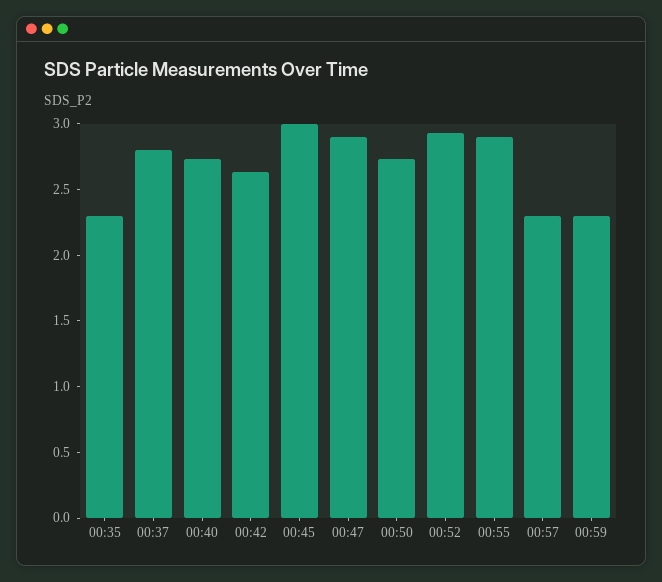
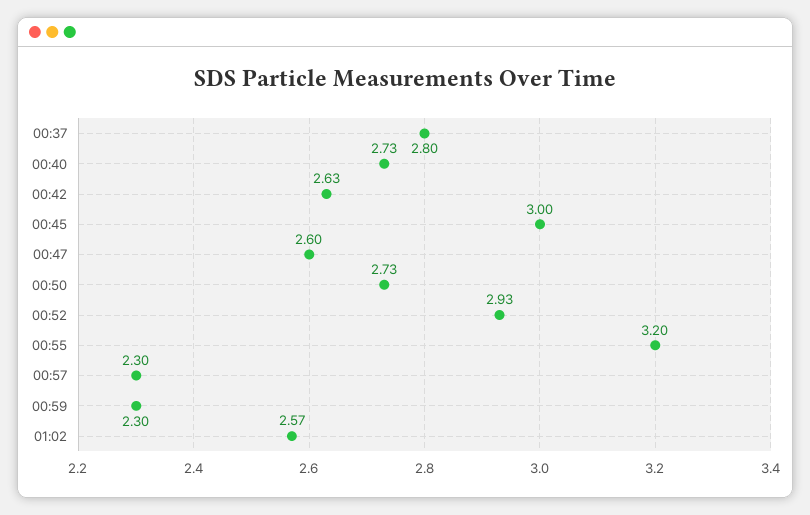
00:35: 2.3 -> none
00:47: 2.9 -> 2.6
00:55: 2.9 -> 3.2
01:02: none -> 2.57

